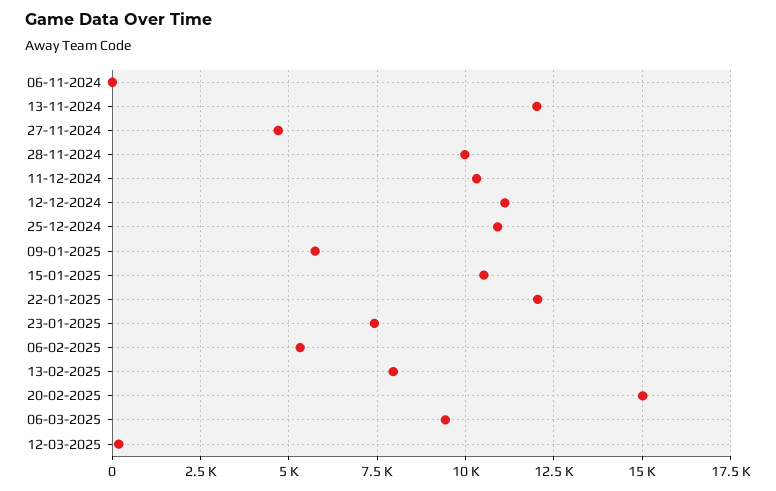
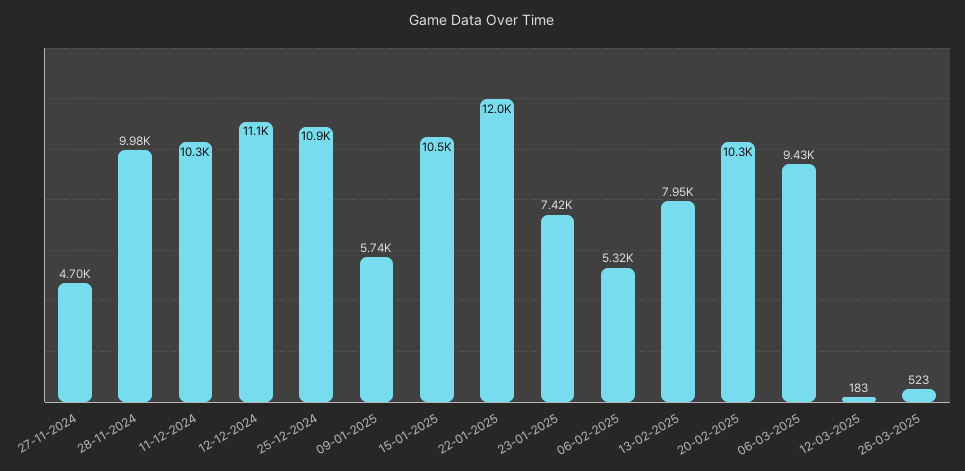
06-11-2024: 0 -> none
13-11-2024: 12000 -> none
20-02-2025: 15000 -> 10300
26-03-2025: none -> 523

